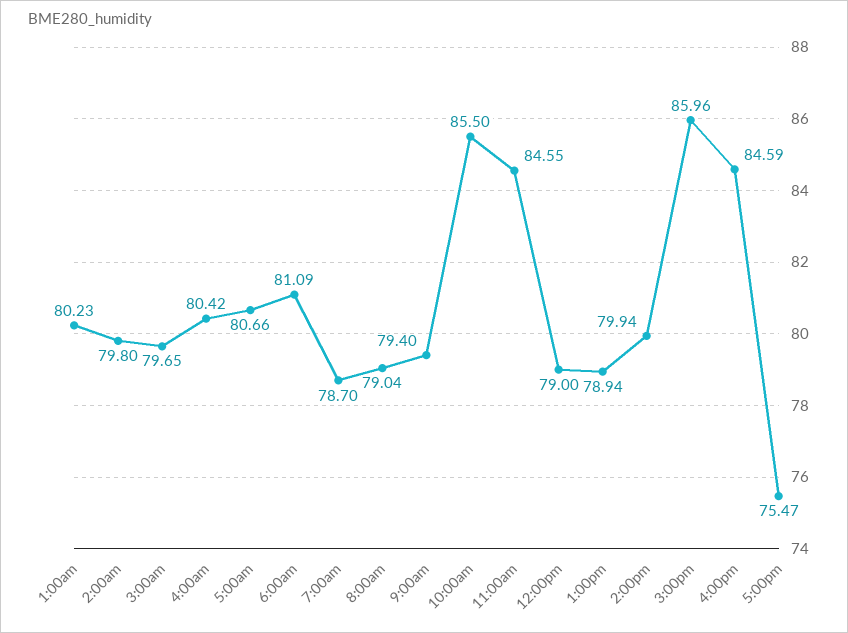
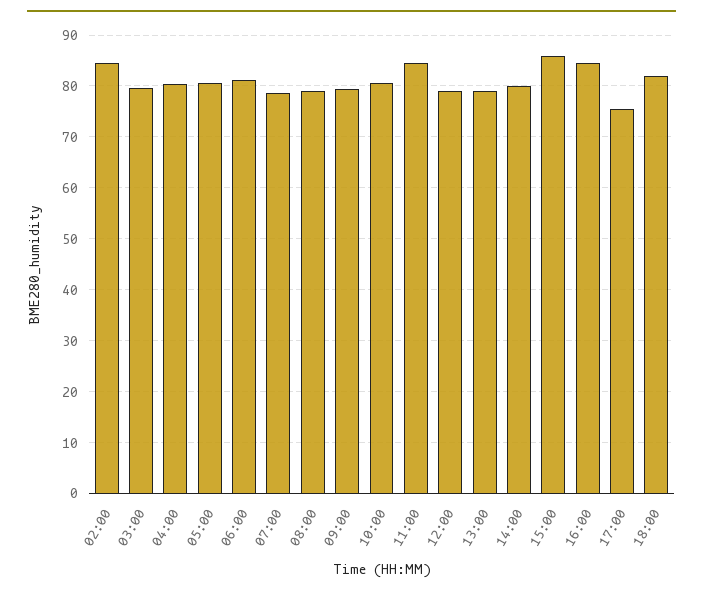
1:00am: 80.23 -> none
2:00am: 79.8 -> 84
10:00am: 85.5 -> 80
18:00: none -> 82

